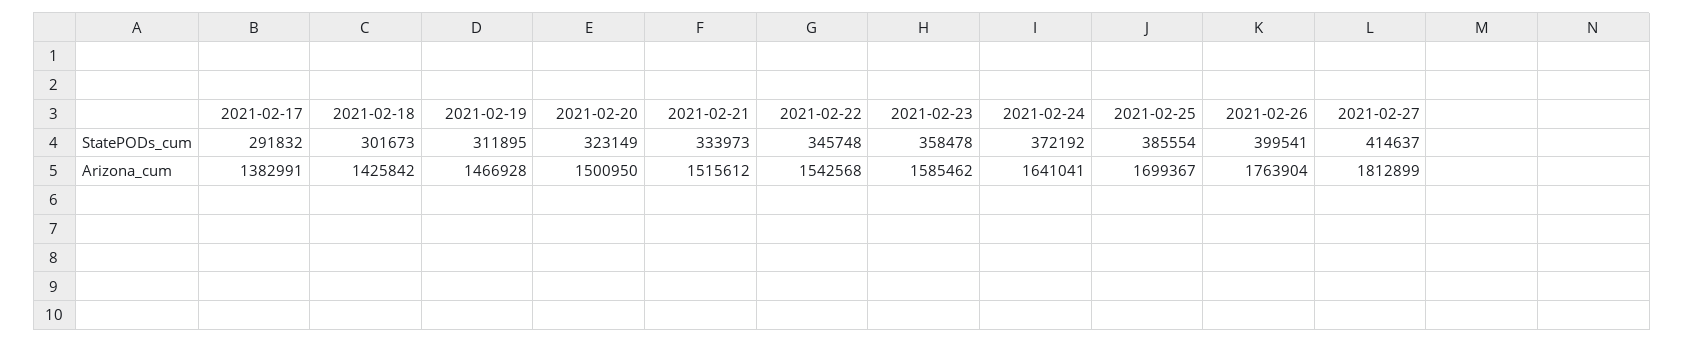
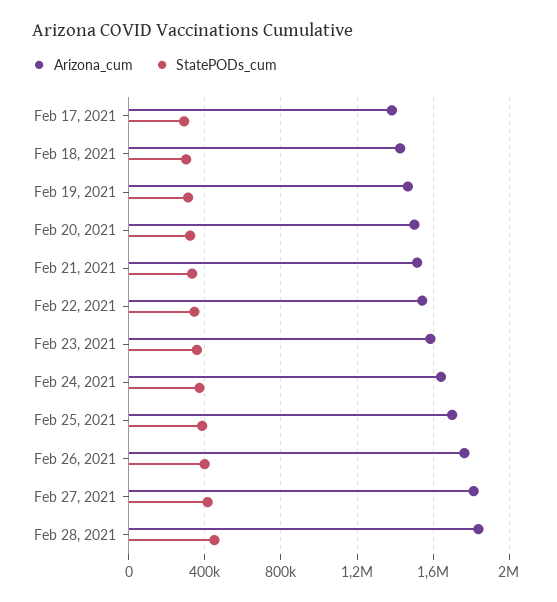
Arizona_cum, Feb 28, 2021: none -> 1850000
StatePODs_cum, Feb 28, 2021: none -> 450000

